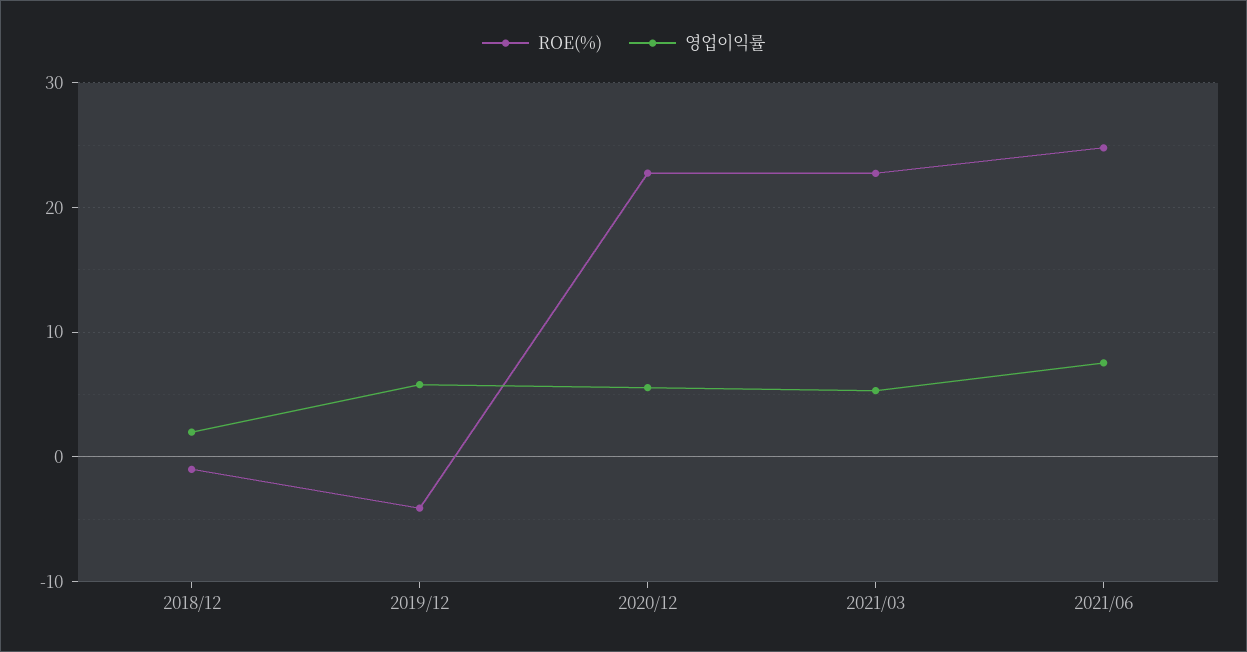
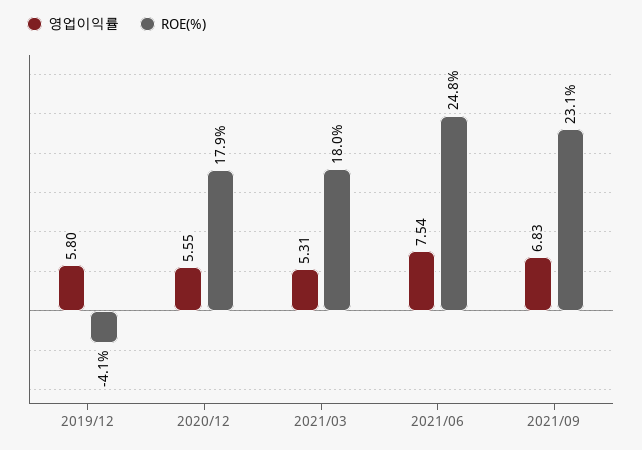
ROE(%), 2018/12: -1 -> none
영업이익률, 2018/12: 2 -> none
ROE(%), 2020/12: 23 -> 17.9
ROE(%), 2021/03: 23 -> 18
영업이익률, 2021/09: none -> 6.83
ROE(%), 2021/09: none -> 23.1

